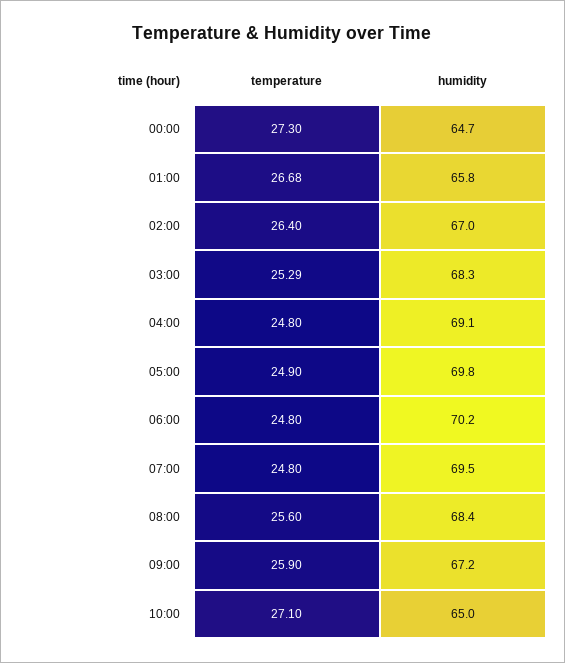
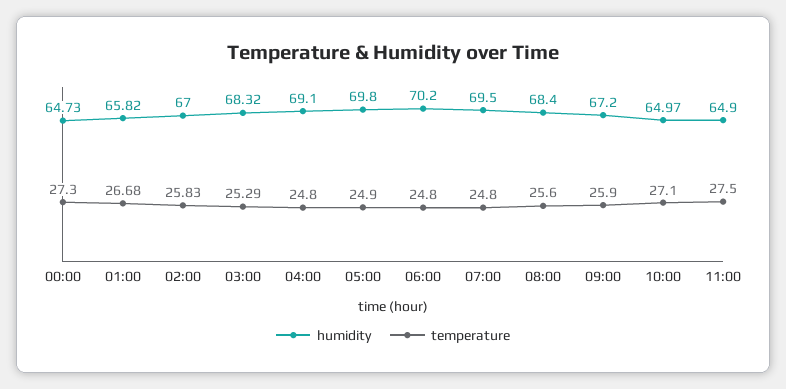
temperature, 02:00: 26.4 -> 25.83
humidity, 11:00: none -> 64.9
temperature, 11:00: none -> 27.5

